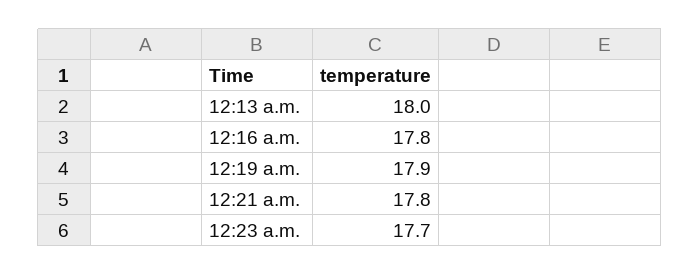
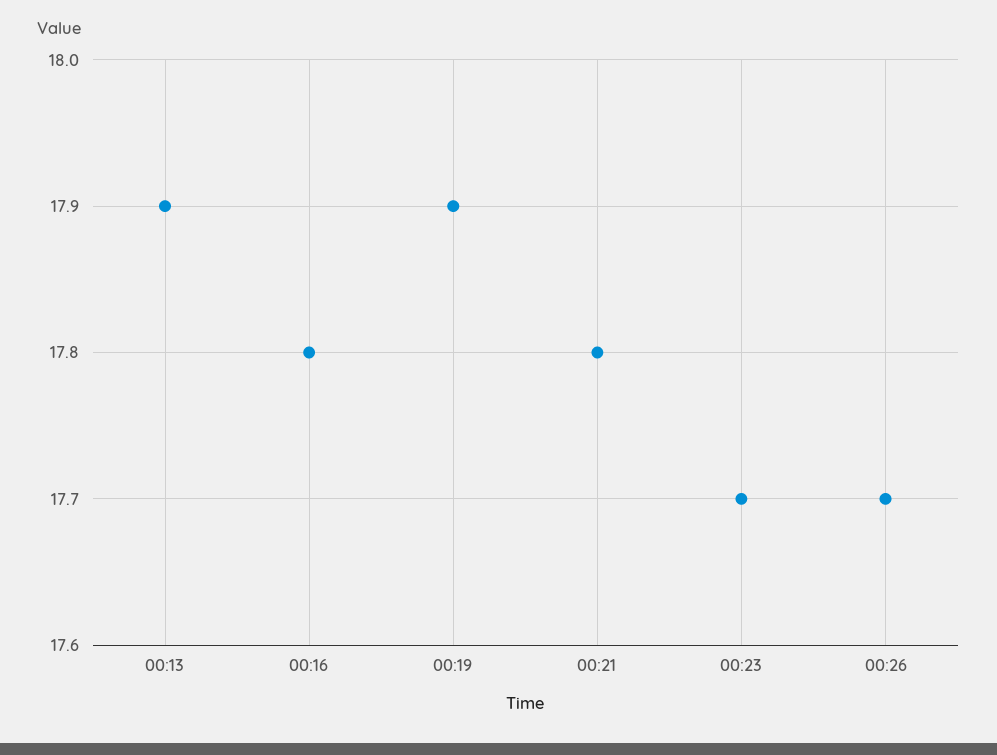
12:13 a.m.: 18 -> 17.9
00:26: none -> 17.7

